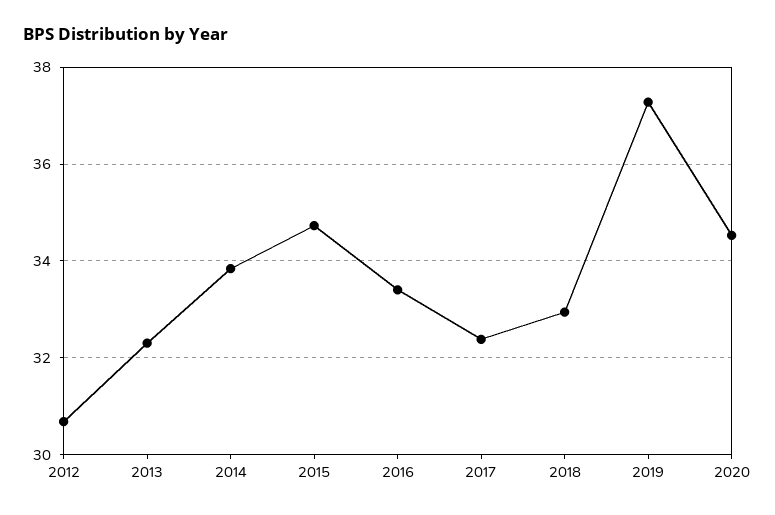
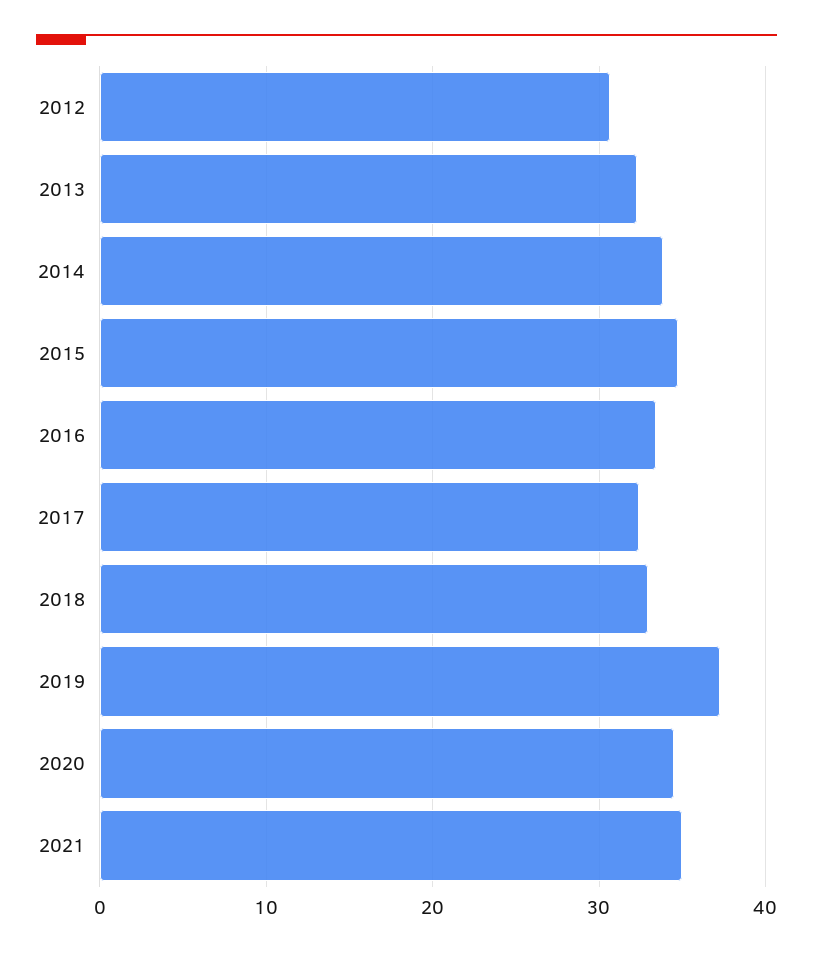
2021: none -> 35

